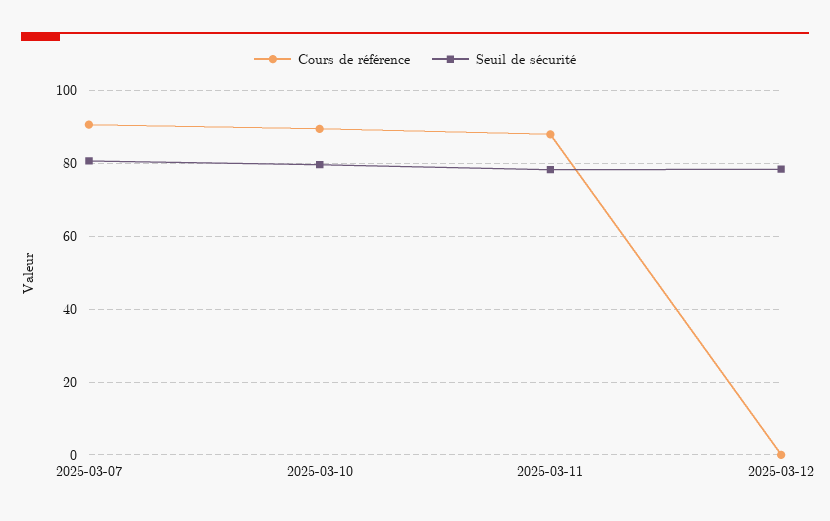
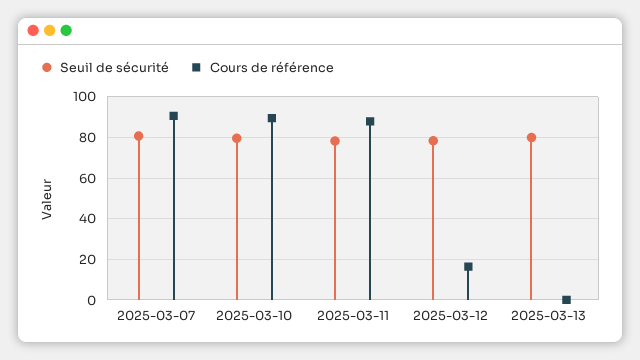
Cours de référence, 2025-03-12: 0 -> 15
Seuil de sécurité, 2025-03-13: none -> 80
Cours de référence, 2025-03-13: none -> 0

